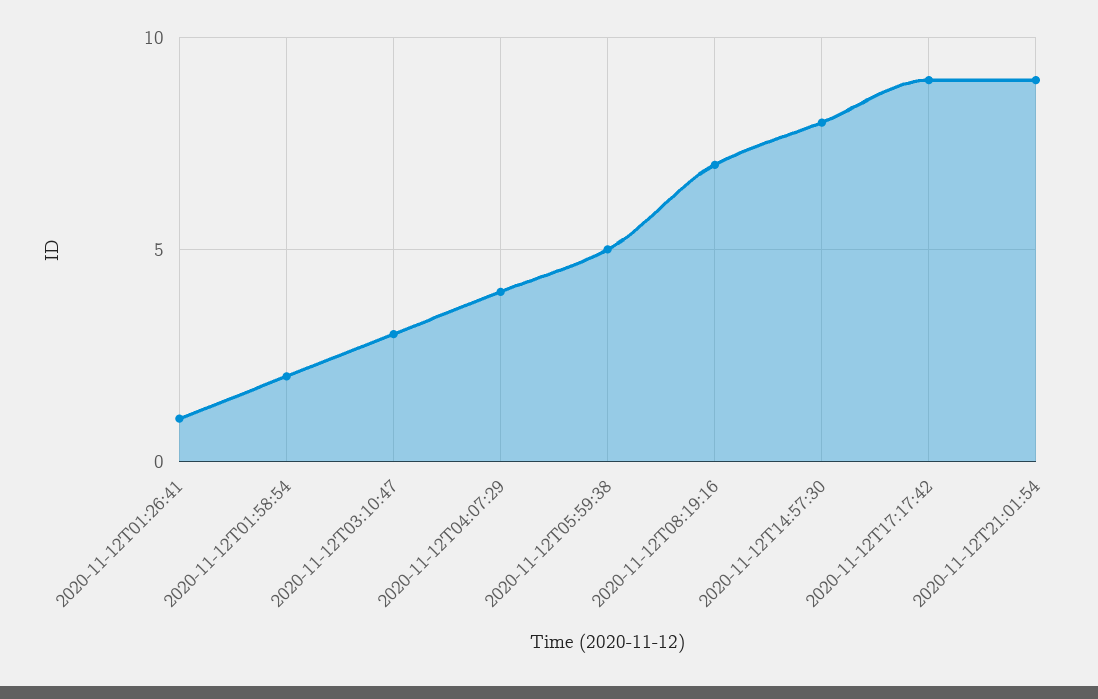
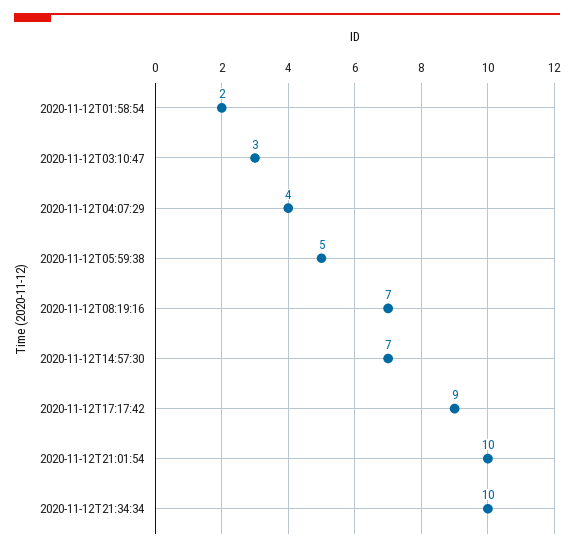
2020-11-12T01:26:41: 1 -> none
2020-11-12T14:57:30: 8 -> 7
2020-11-12T21:01:54: 9 -> 10
2020-11-12T21:34:34: none -> 10

